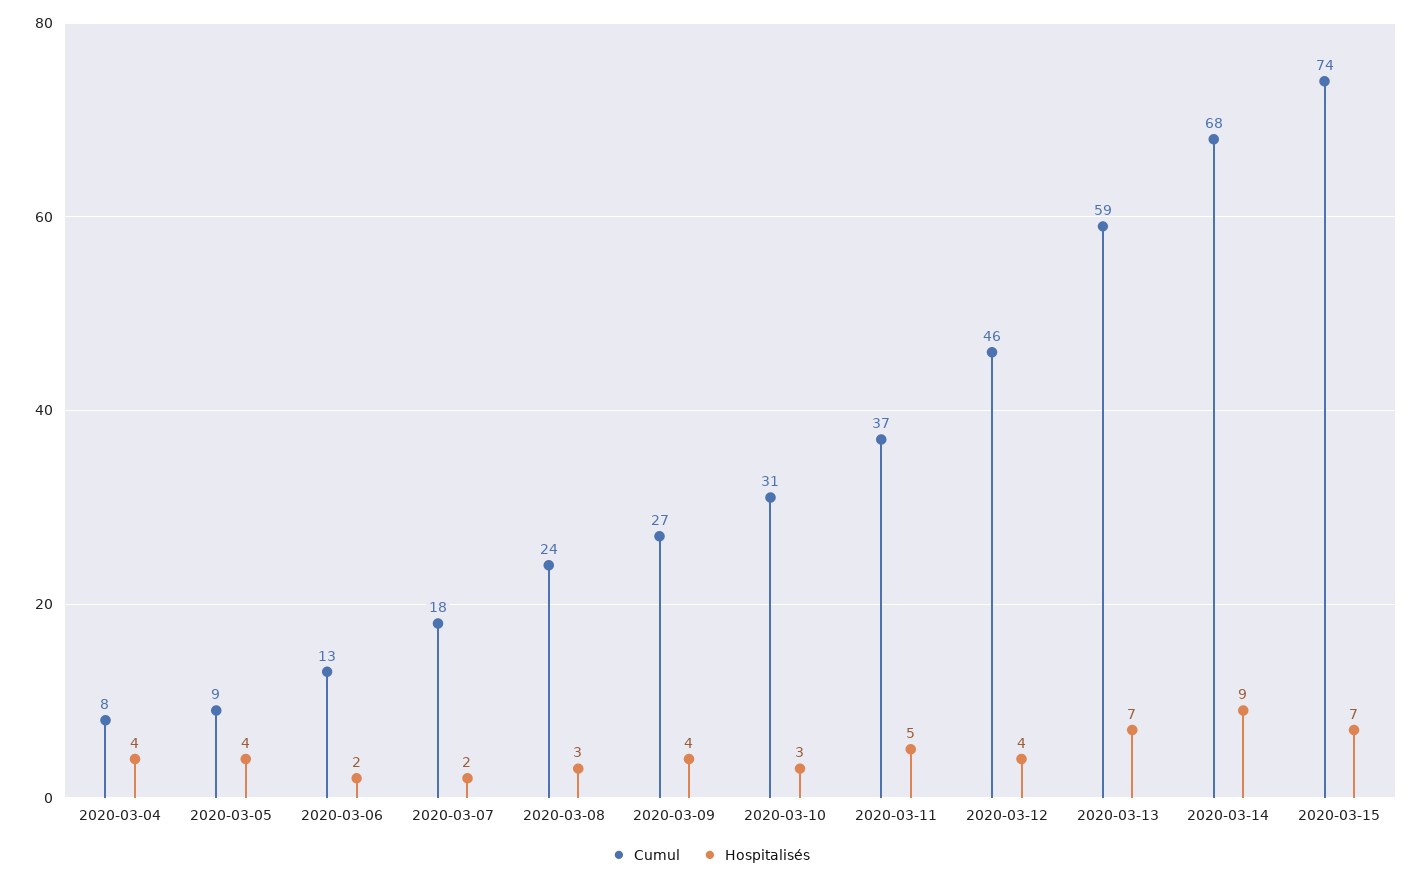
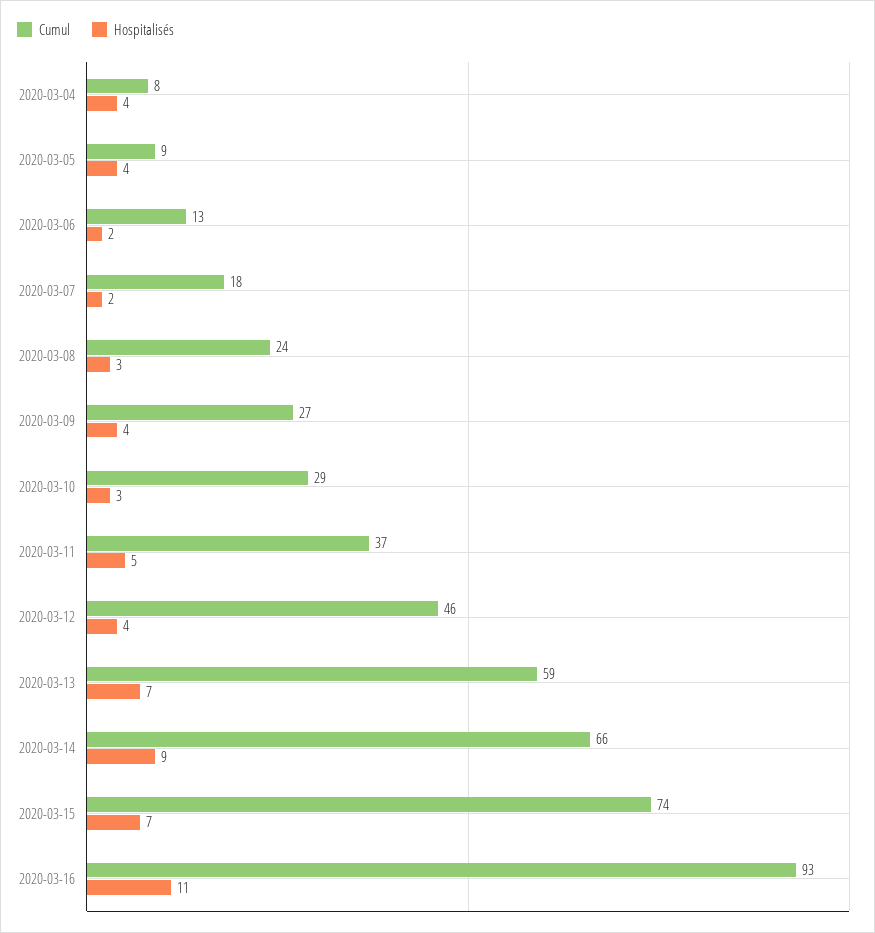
Cumul, 2020-03-10: 31 -> 29
Cumul, 2020-03-14: 68 -> 66
Cumul, 2020-03-16: none -> 93
Hospitalisés, 2020-03-16: none -> 11

